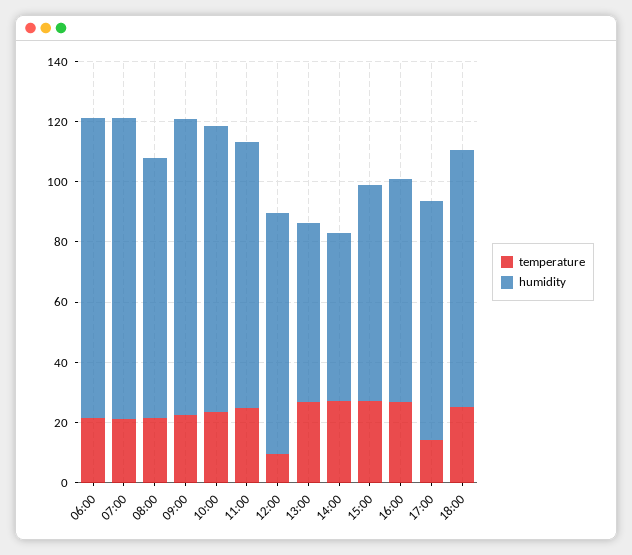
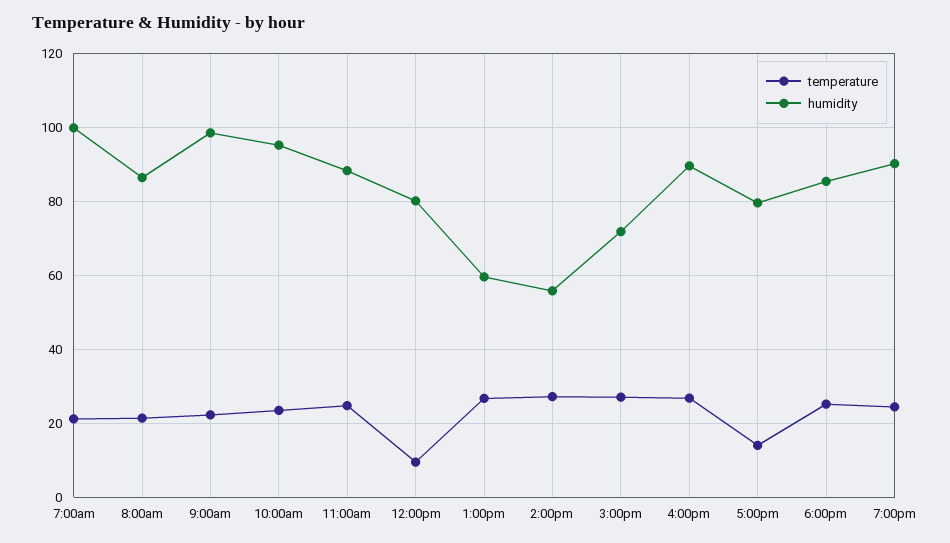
temperature, 06:00: 20 -> none
humidity, 06:00: 100 -> none
humidity, 16:00: 75 -> 90
temperature, 7:00pm: none -> 24
humidity, 7:00pm: none -> 90

